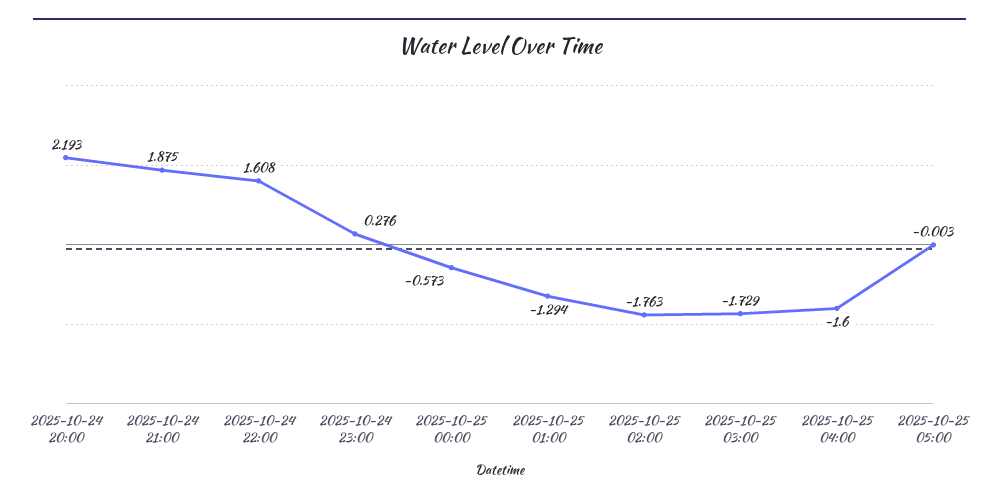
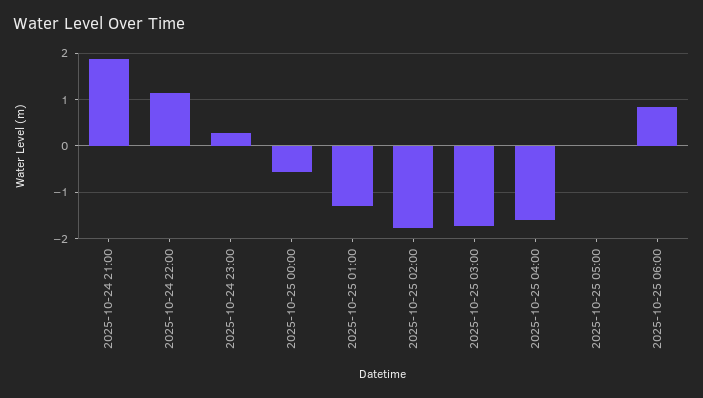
2025-10-24 20:00: 2.193 -> none
2025-10-24 22:00: 1.608 -> 1.2
2025-10-25 06:00: none -> 0.8

